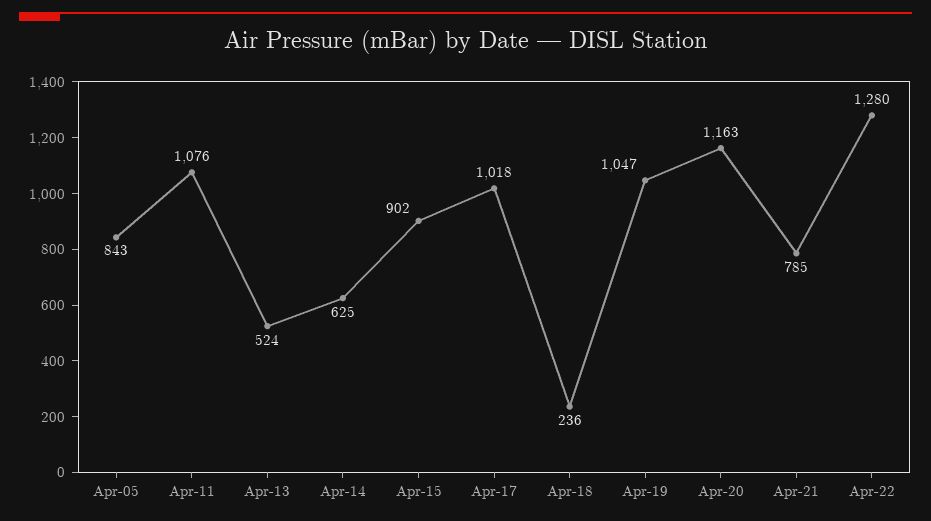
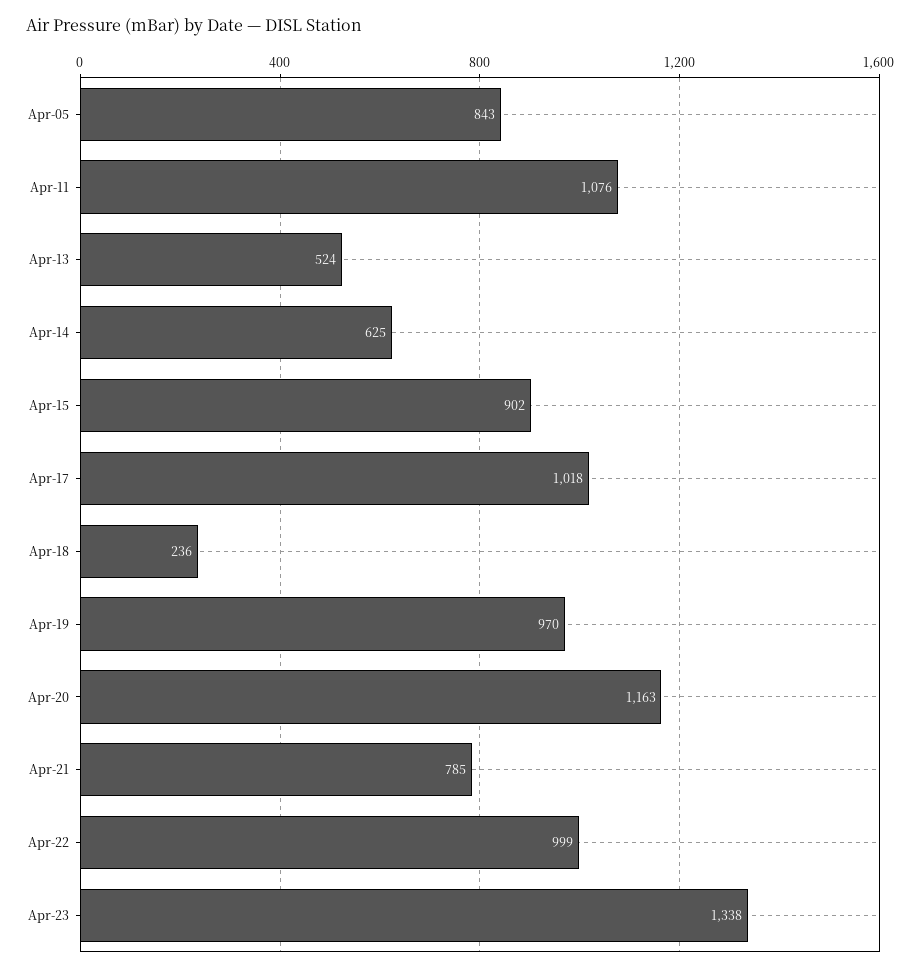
Apr-19: 1047 -> 970
Apr-22: 1280 -> 999
Apr-23: none -> 1338

